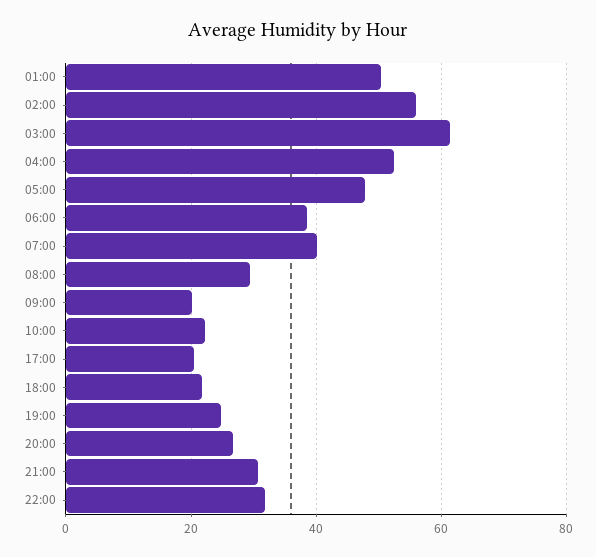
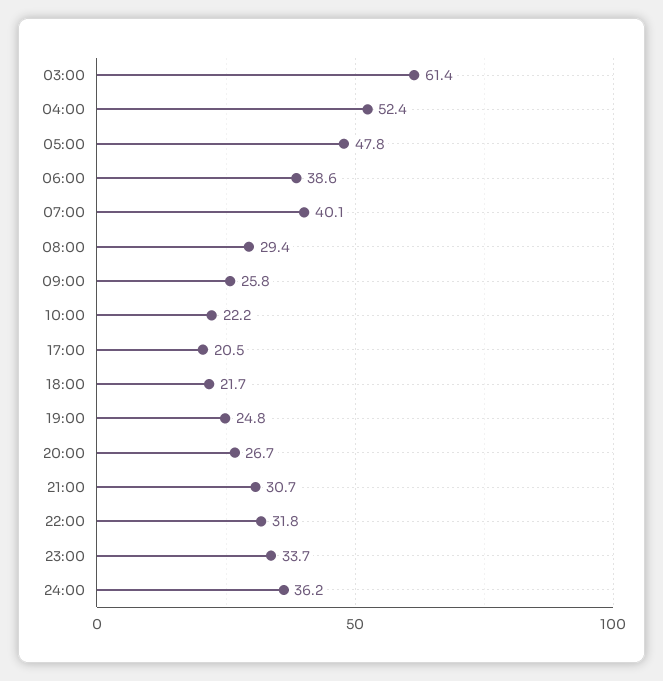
01:00: 50 -> none
02:00: 56 -> none
09:00: 20 -> 25.8
23:00: none -> 33.7
24:00: none -> 36.2

